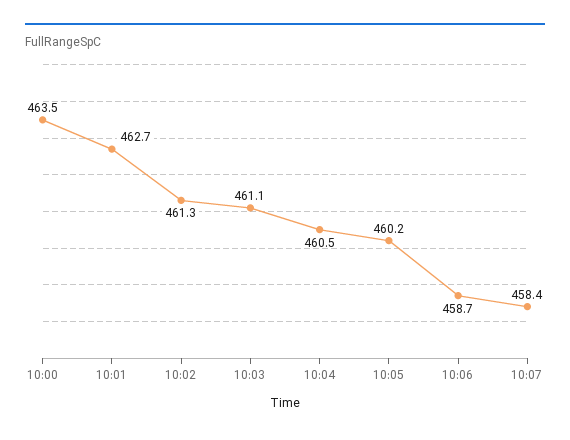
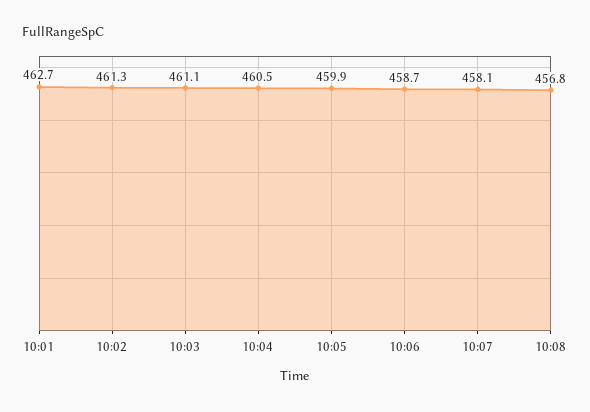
10:00: 463.5 -> none
10:05: 460.2 -> 459.9
10:07: 458.4 -> 458.1
10:08: none -> 456.8

